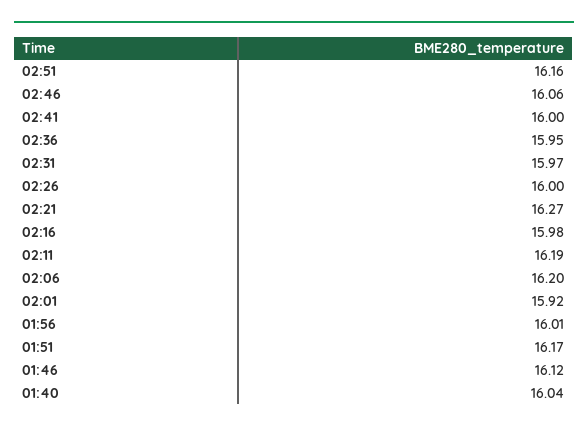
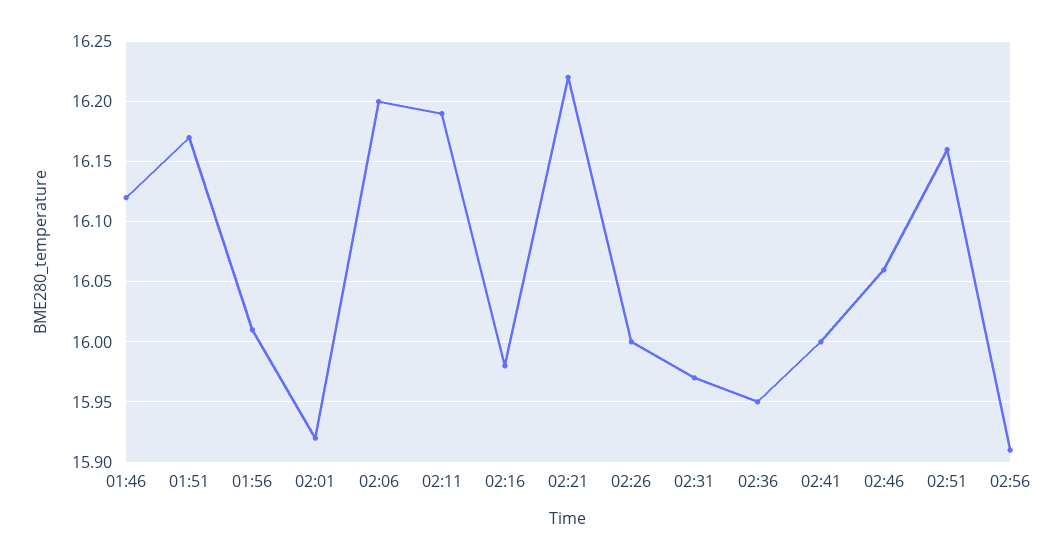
02:21: 16.27 -> 16.22
01:40: 16.04 -> none
02:56: none -> 15.91

